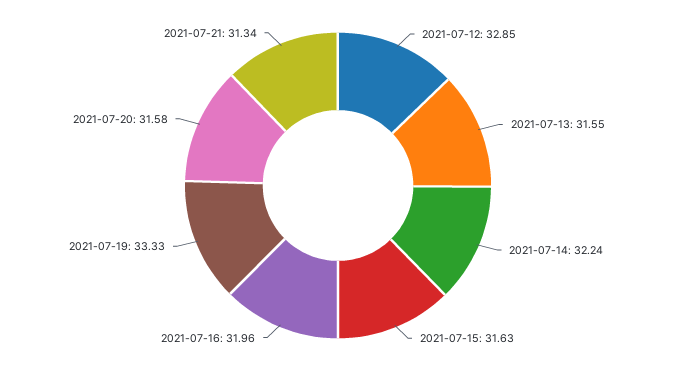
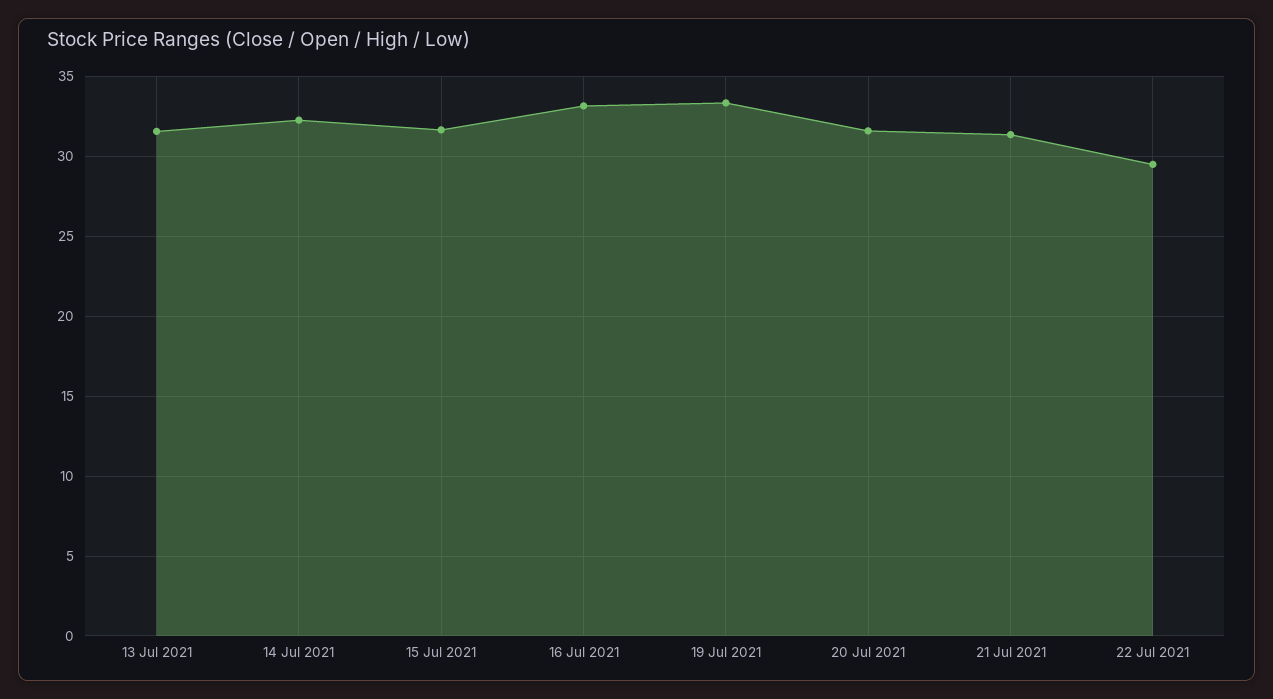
2021-07-12: 32.85 -> none
2021-07-16: 31.96 -> 33
22 Jul 2021: none -> 29.5

